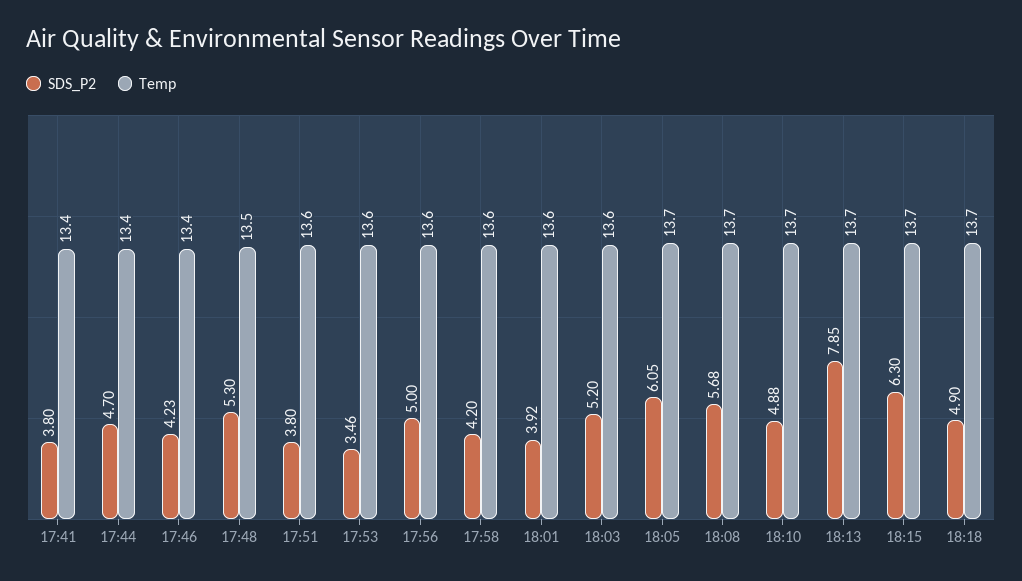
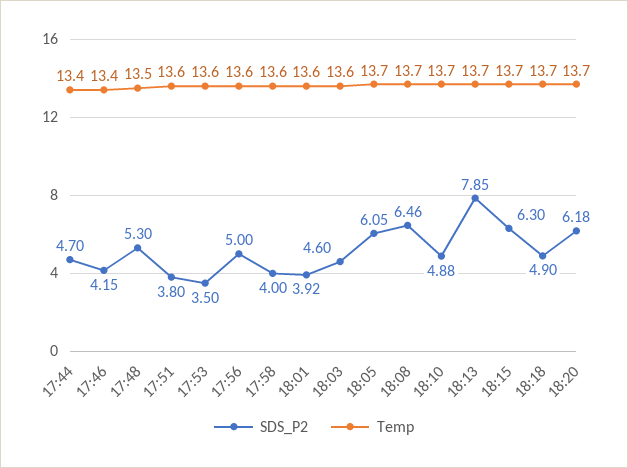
SDS_P2, 17:41: 3.8 -> none
Temp, 17:41: 13.4 -> none
SDS_P2, 17:46: 4.23 -> 4.15
SDS_P2, 17:53: 3.46 -> 3.5
SDS_P2, 17:58: 4.2 -> 4
SDS_P2, 18:03: 5.2 -> 4.6
SDS_P2, 18:08: 5.68 -> 6.46
SDS_P2, 18:20: none -> 6.18
Temp, 18:20: none -> 13.7

